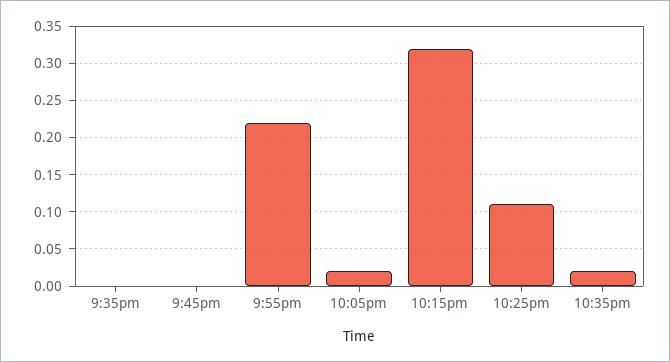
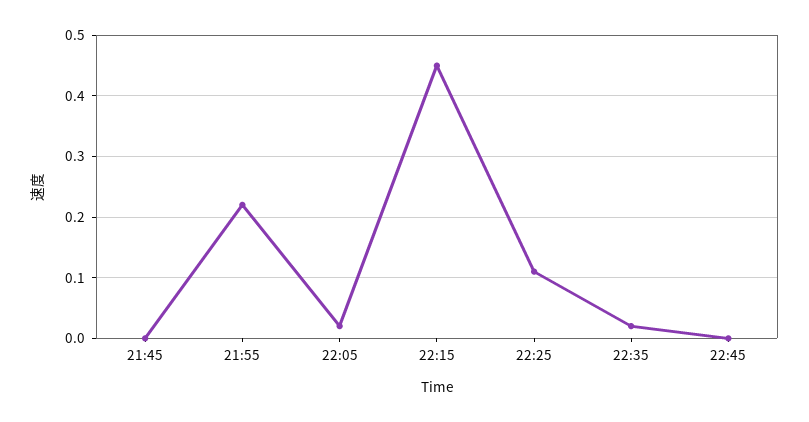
9:35pm: 0 -> none
10:15pm: 0.32 -> 0.45
22:45: none -> 0

